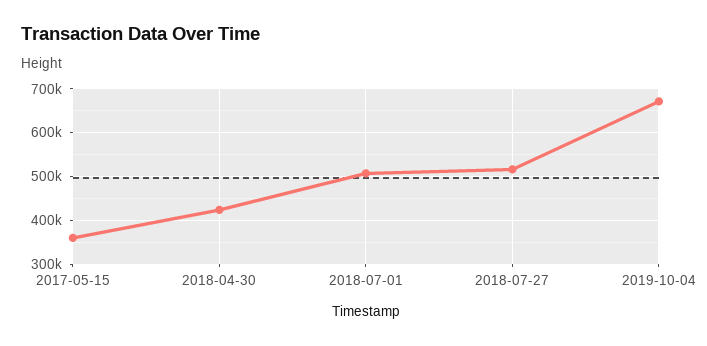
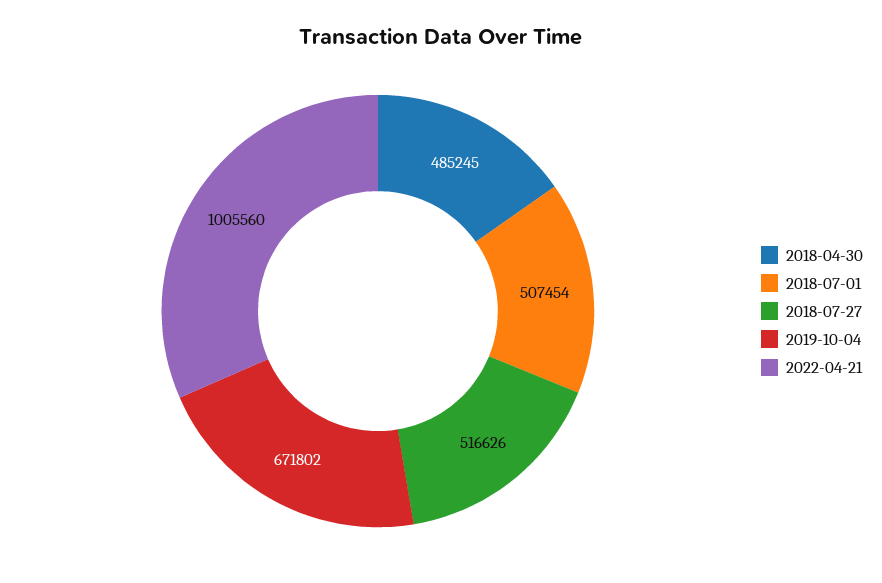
2017-05-15: 360000 -> none
2018-04-30: 420000 -> 485245
2022-04-21: none -> 1005560

